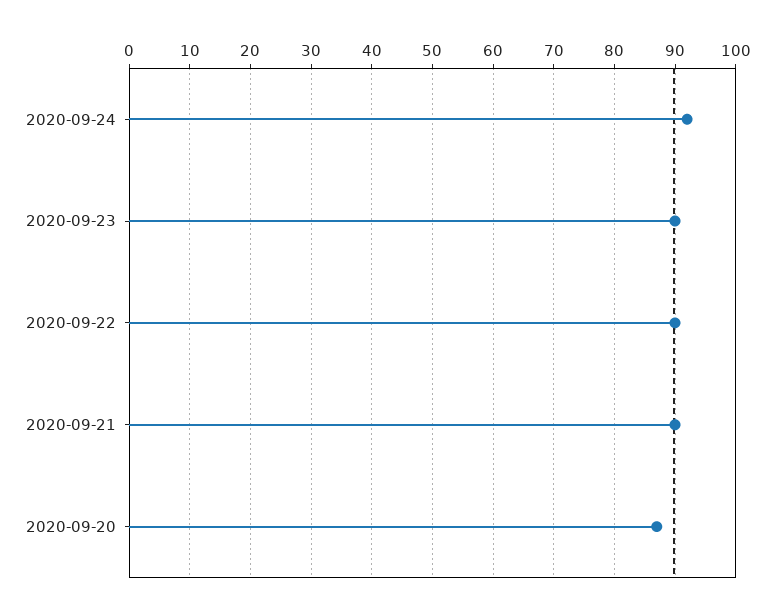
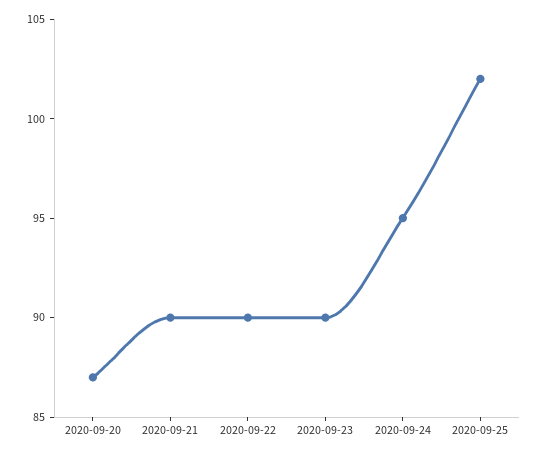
2020-09-24: 92 -> 95
2020-09-25: none -> 102

